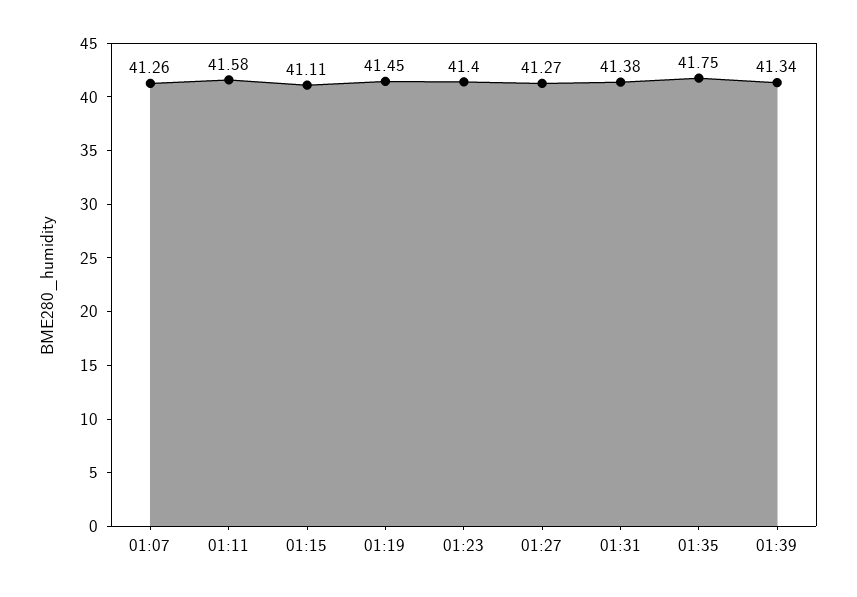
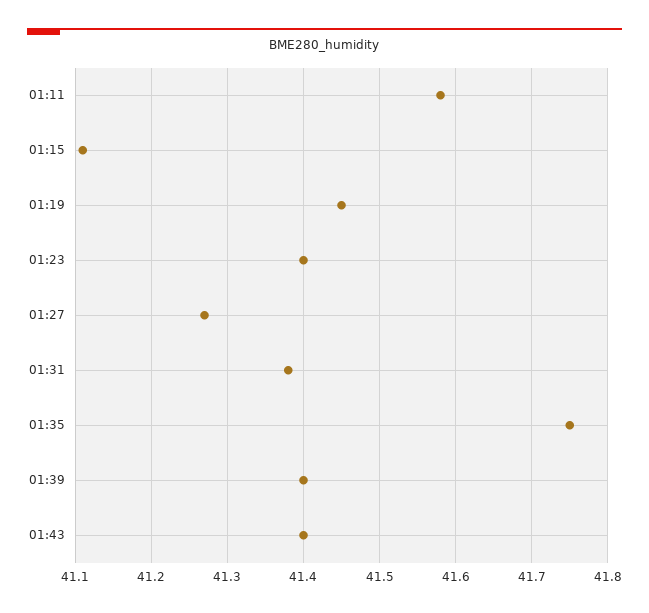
01:07: 41.26 -> none
01:39: 41.34 -> 41.4
01:43: none -> 41.4

